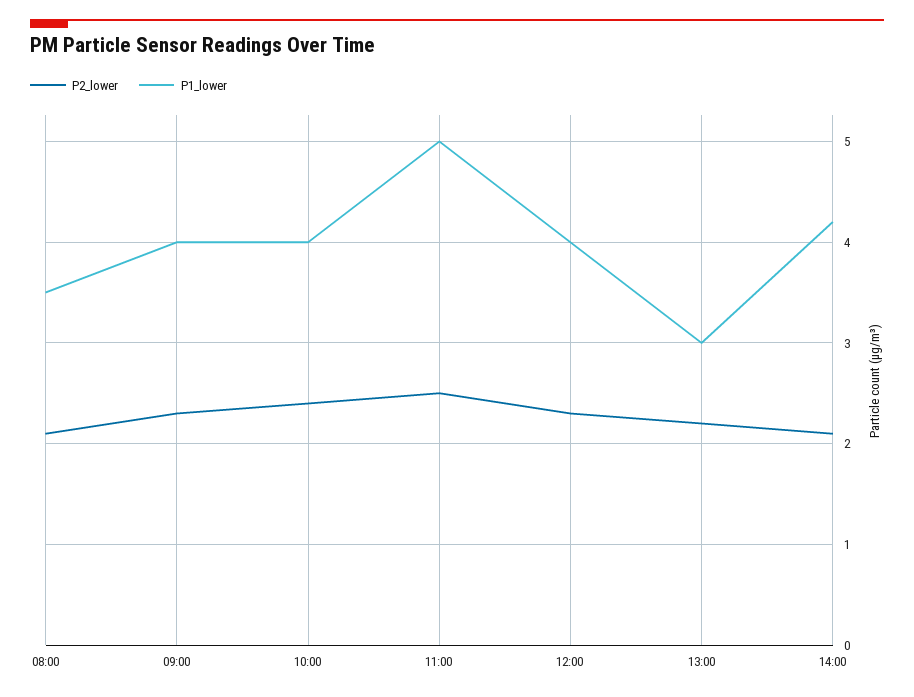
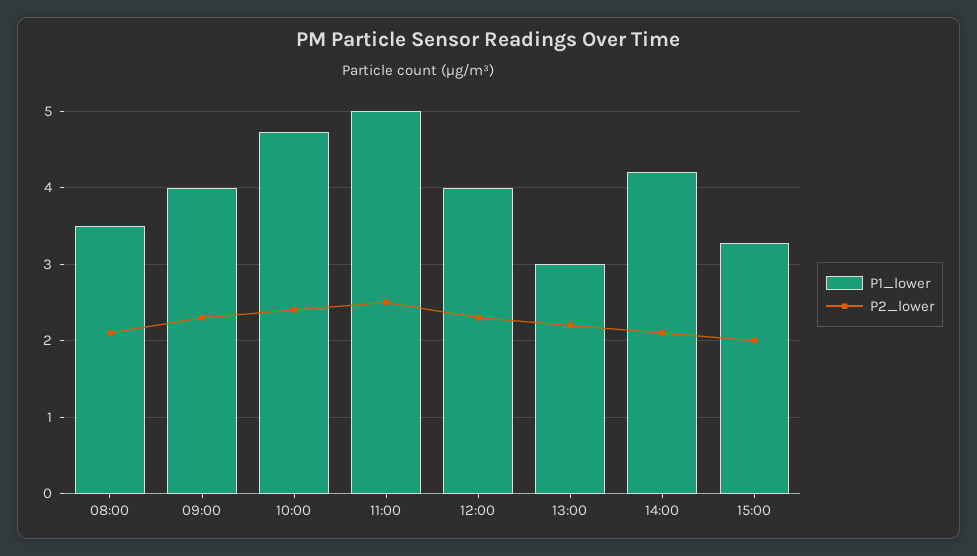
P1_lower, 10:00: 4 -> 4.7
P1_lower, 15:00: none -> 3.3
P2_lower, 15:00: none -> 2

